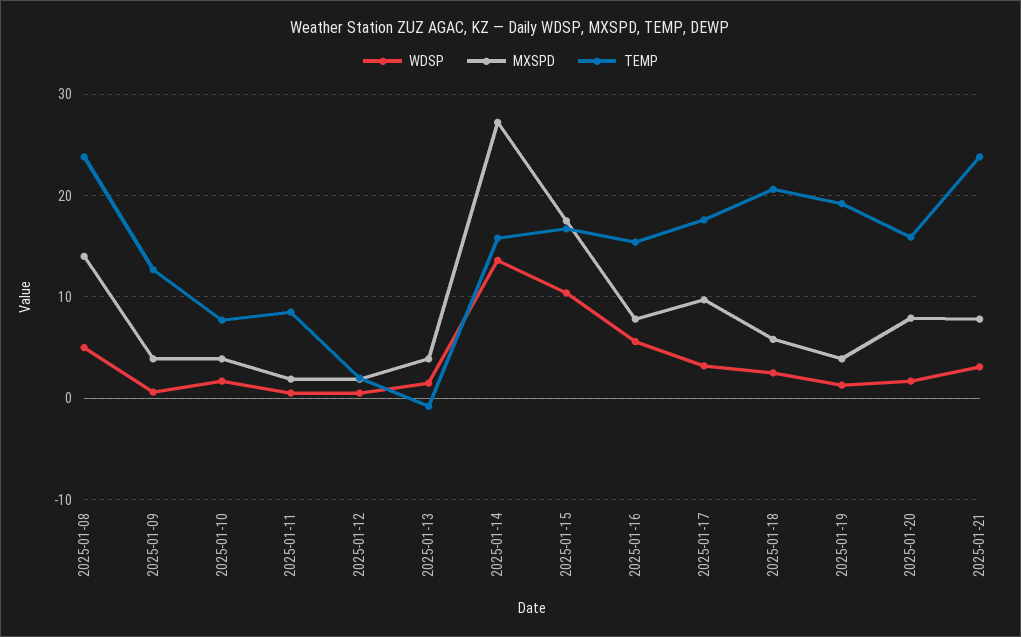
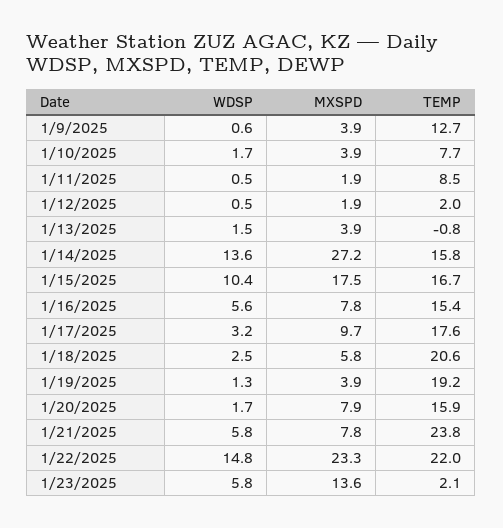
WDSP, 2025-01-08: 5 -> none
MXSPD, 2025-01-08: 14 -> none
TEMP, 2025-01-08: 24 -> none
WDSP, 2025-01-21: 3 -> 5.8
WDSP, 1/22/2025: none -> 14.8
MXSPD, 1/22/2025: none -> 23.3
TEMP, 1/22/2025: none -> 22
WDSP, 1/23/2025: none -> 5.8
MXSPD, 1/23/2025: none -> 13.6
TEMP, 1/23/2025: none -> 2.1

